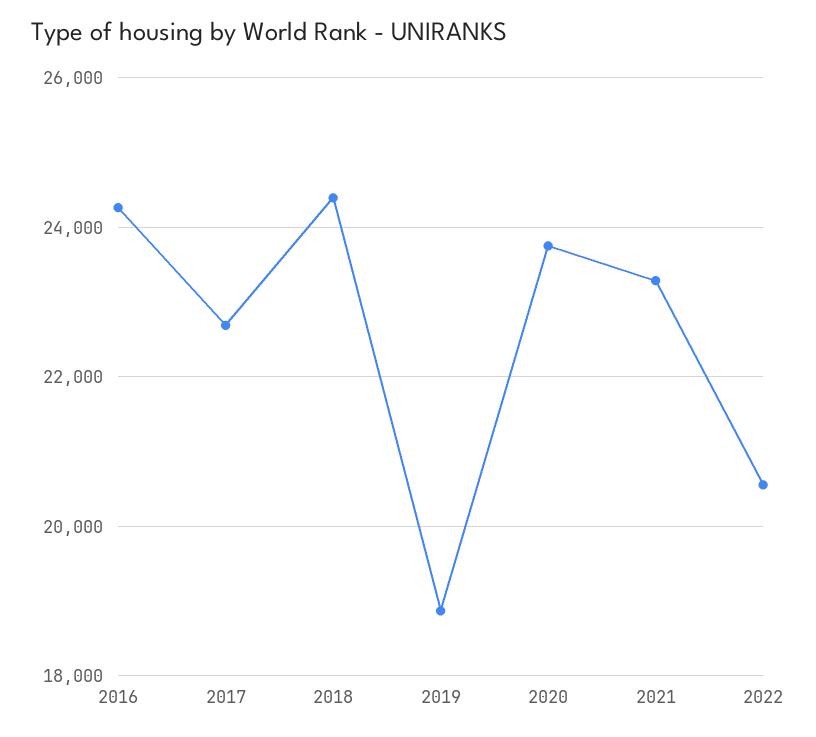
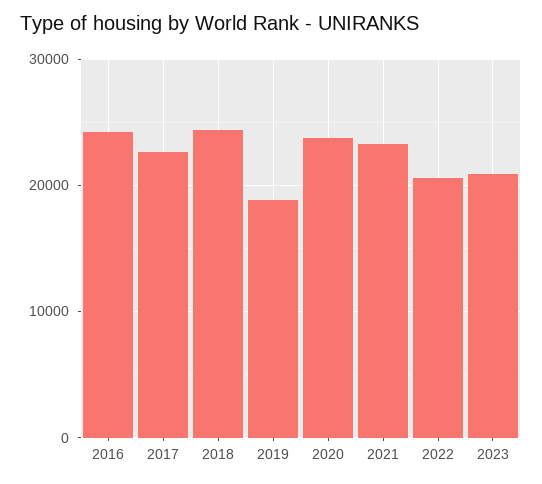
2023: none -> 21000

